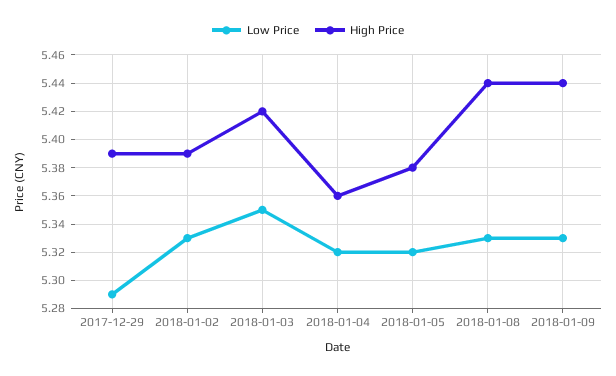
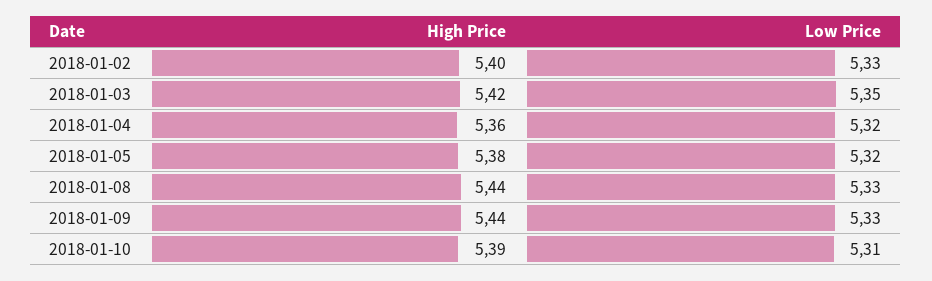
Low Price, 2017-12-29: 5.29 -> none
High Price, 2017-12-29: 5.39 -> none
High Price, 2018-01-02: 5.39 -> 5.4
High Price, 2018-01-10: none -> 5.39
Low Price, 2018-01-10: none -> 5.31

